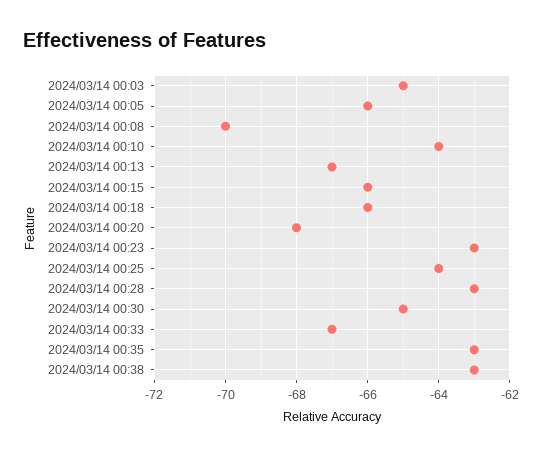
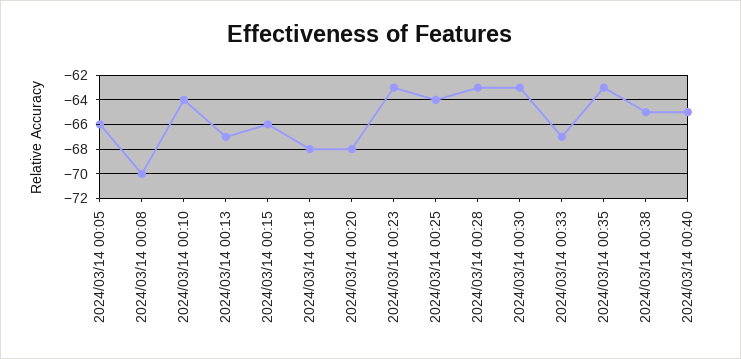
2024/03/14 00:03: -65 -> none
2024/03/14 00:18: -66 -> -68
2024/03/14 00:30: -65 -> -63
2024/03/14 00:38: -63 -> -65
2024/03/14 00:40: none -> -65

